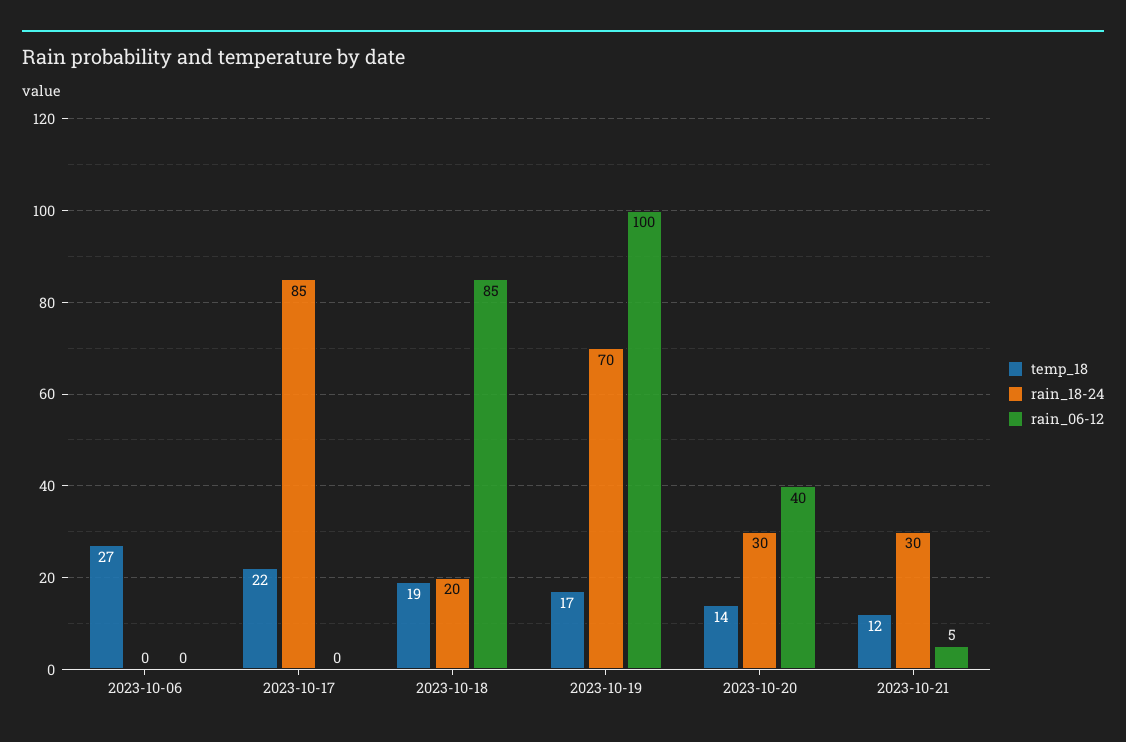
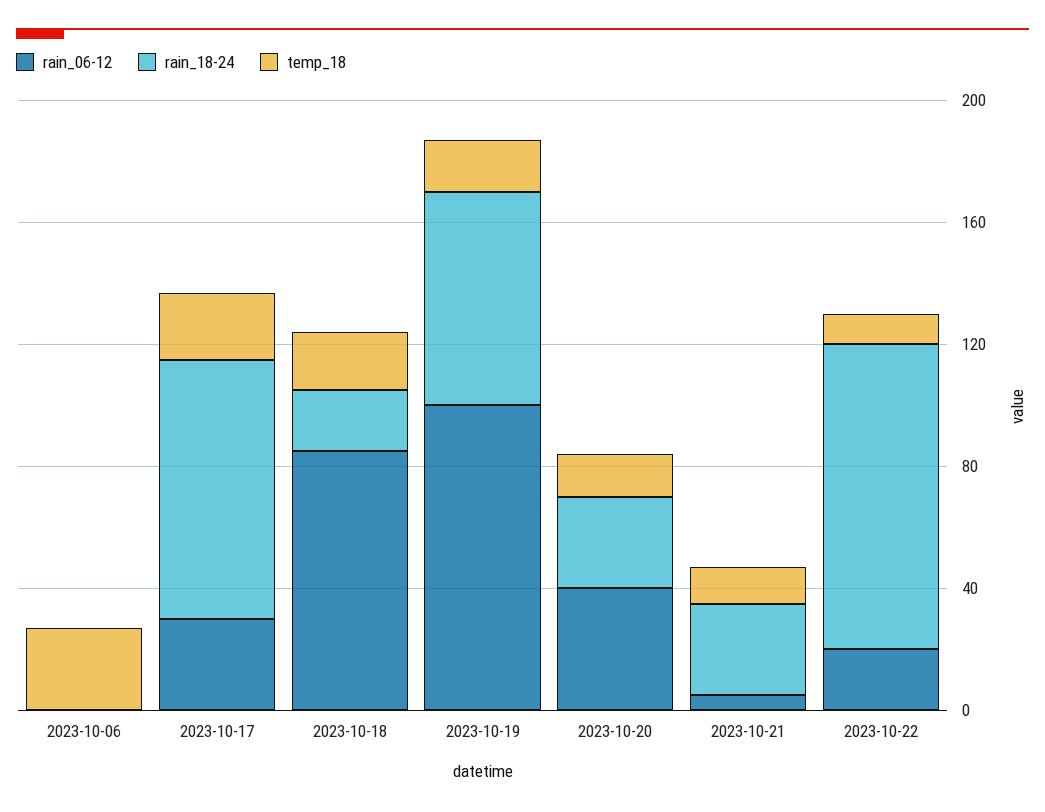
rain_06-12, 2023-10-17: 0 -> 30
rain_06-12, 2023-10-22: none -> 20
rain_18-24, 2023-10-22: none -> 100
temp_18, 2023-10-22: none -> 10

